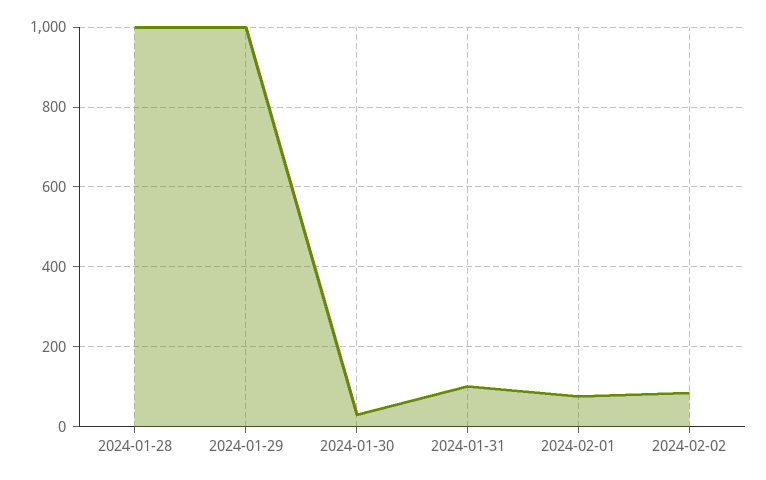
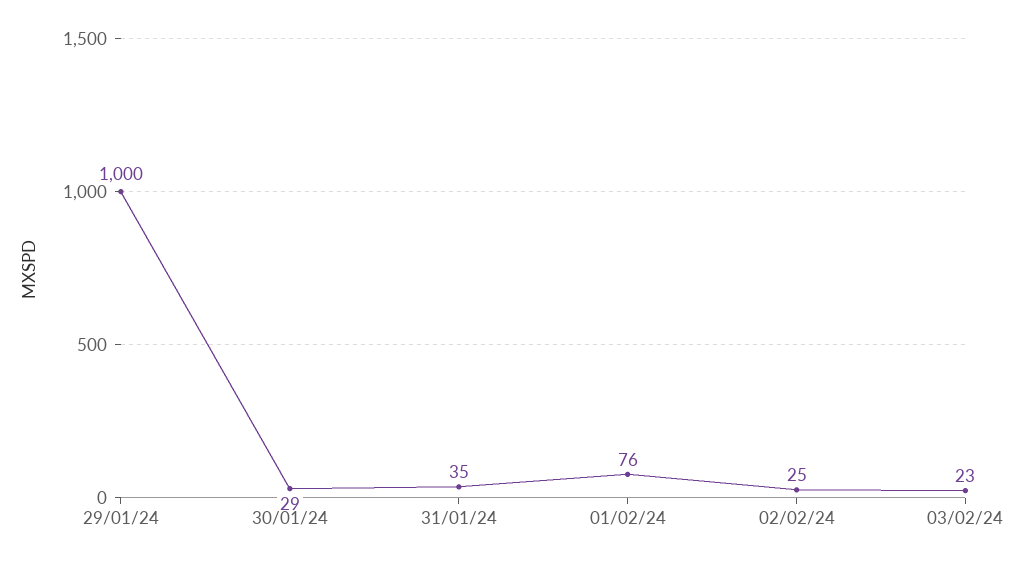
2024-01-28: 1000 -> none
2024-01-31: 100 -> 35
2024-02-02: 80 -> 25
03/02/24: none -> 23

